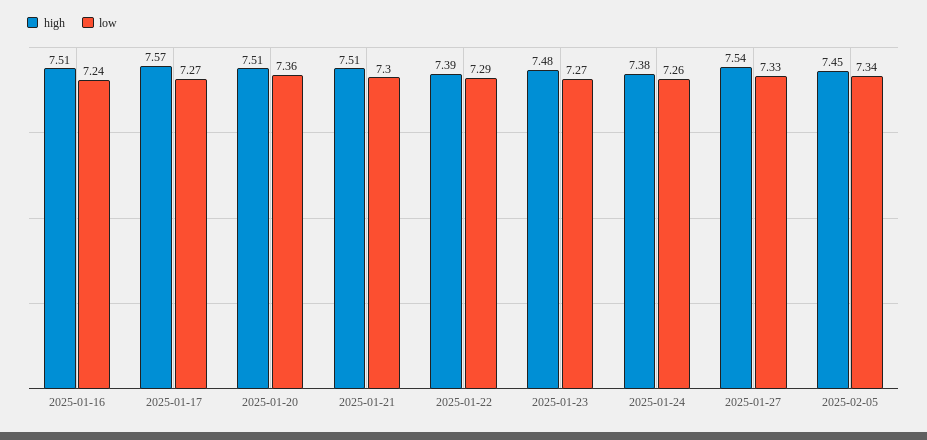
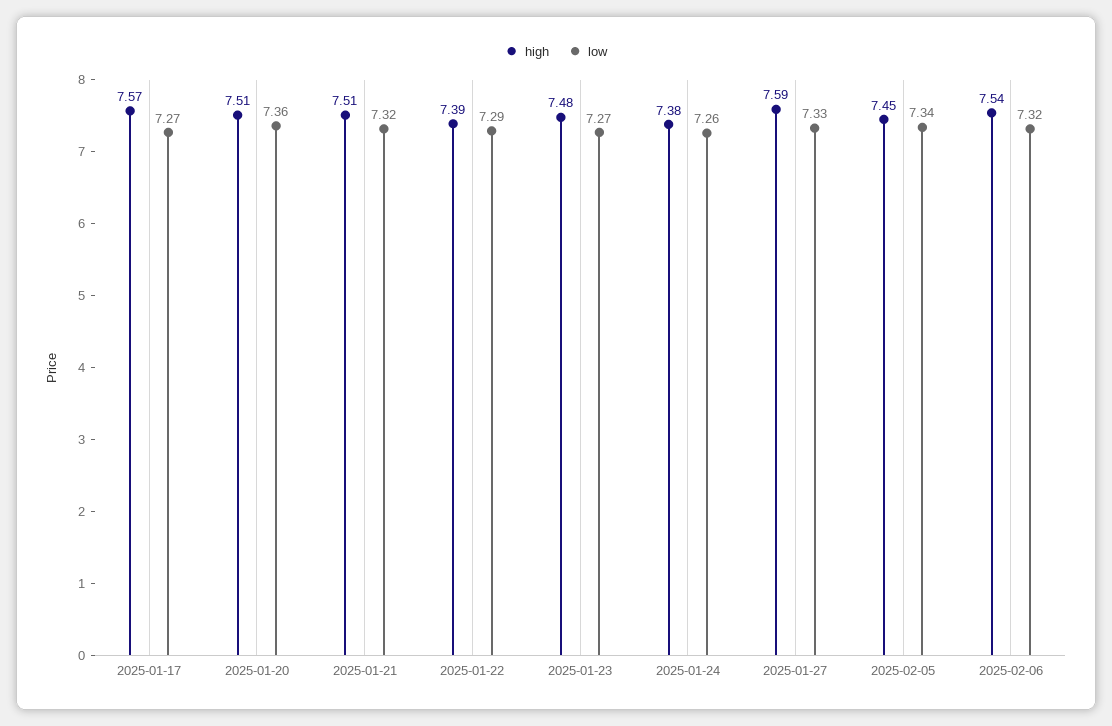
high, 2025-01-16: 7.51 -> none
low, 2025-01-16: 7.24 -> none
low, 2025-01-21: 7.3 -> 7.32
high, 2025-01-27: 7.54 -> 7.59
high, 2025-02-06: none -> 7.54
low, 2025-02-06: none -> 7.32

